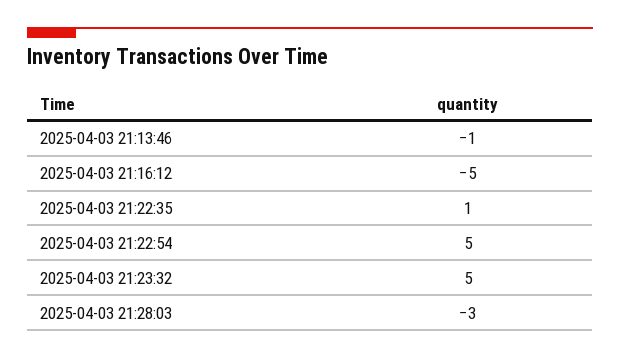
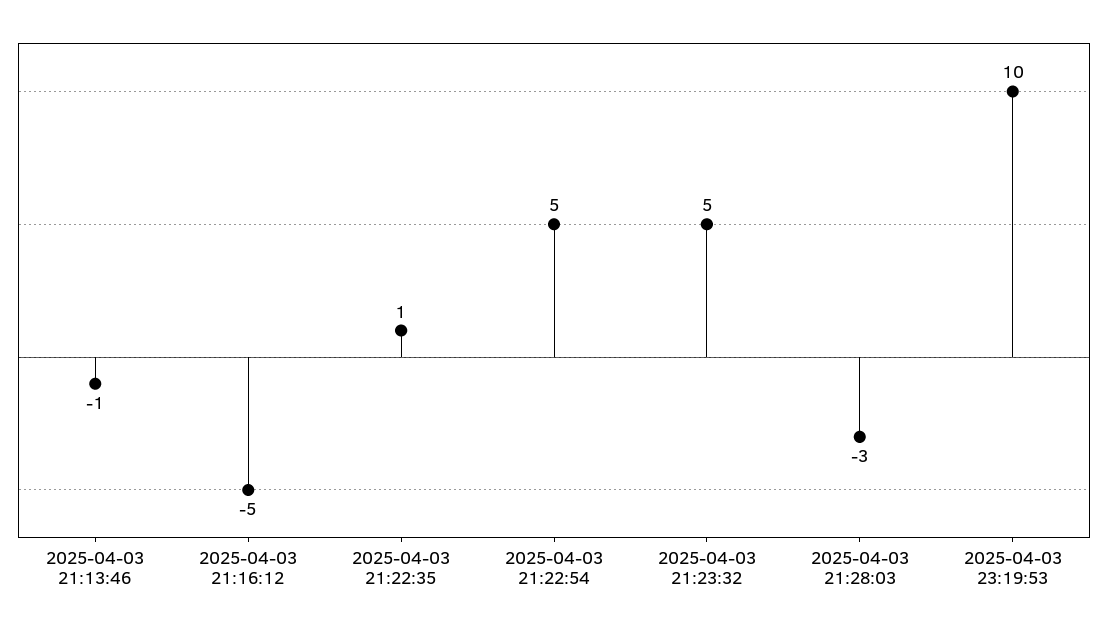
2025-04-03 23:19:53: none -> 10

